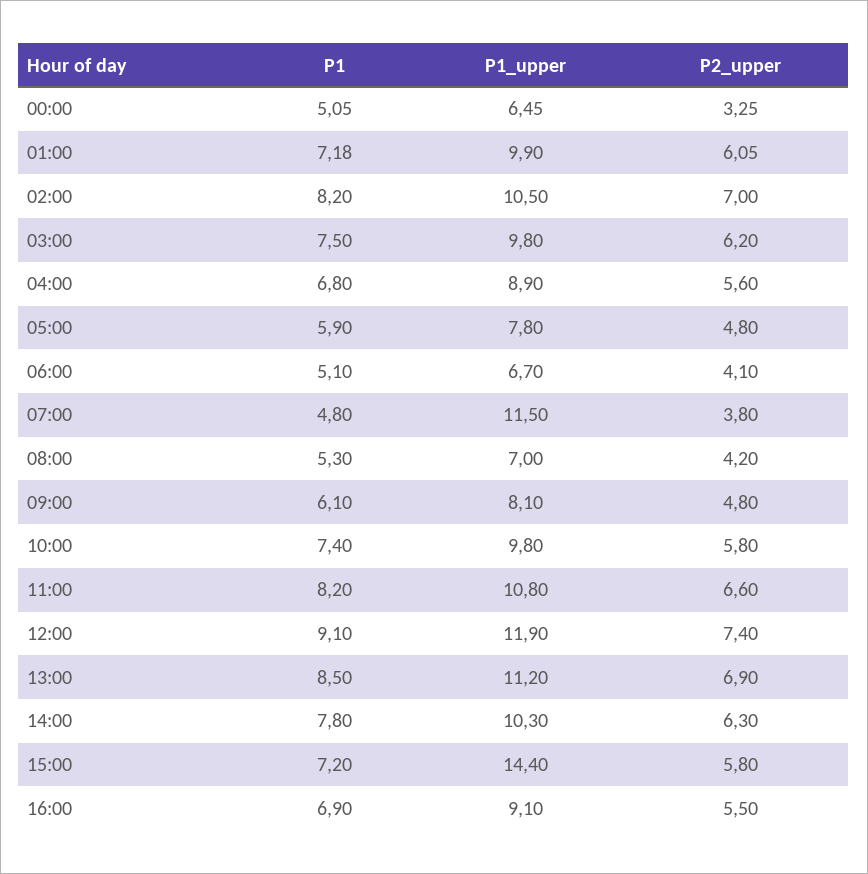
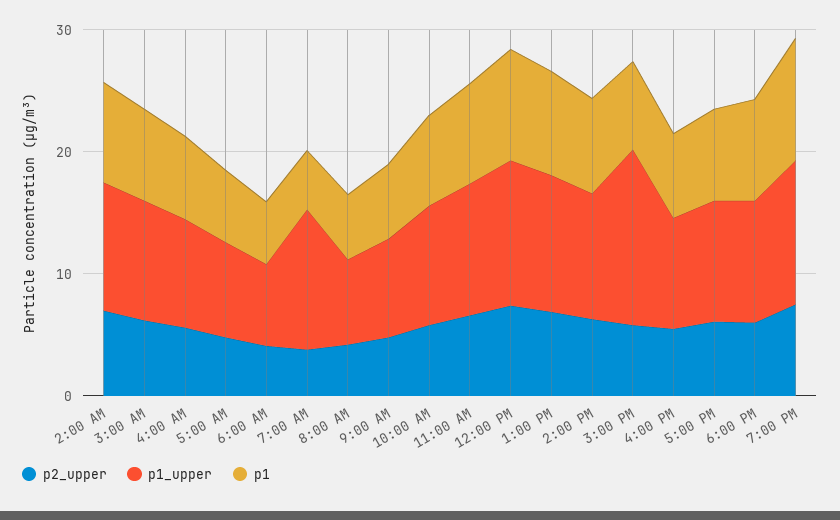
P1, 00:00: 5.05 -> none
P1_upper, 00:00: 6.45 -> none
P2_upper, 00:00: 3.25 -> none
P1, 01:00: 7.18 -> none
P1_upper, 01:00: 9.9 -> none
P2_upper, 01:00: 6.05 -> none
P2_upper, 5:00 PM: none -> 6
P1_upper, 5:00 PM: none -> 10
P1, 5:00 PM: none -> 8
P2_upper, 6:00 PM: none -> 6
P1_upper, 6:00 PM: none -> 10
P1, 6:00 PM: none -> 8
P2_upper, 7:00 PM: none -> 8
P1_upper, 7:00 PM: none -> 12
P1, 7:00 PM: none -> 10

